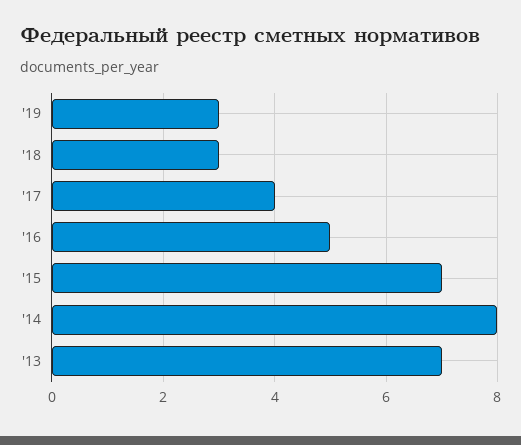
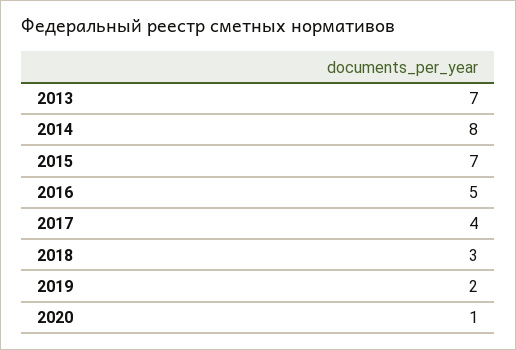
'19: 3 -> 2
2020: none -> 1

